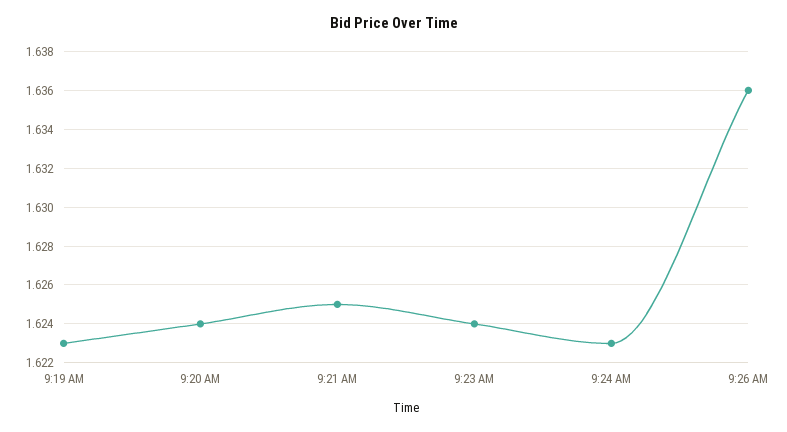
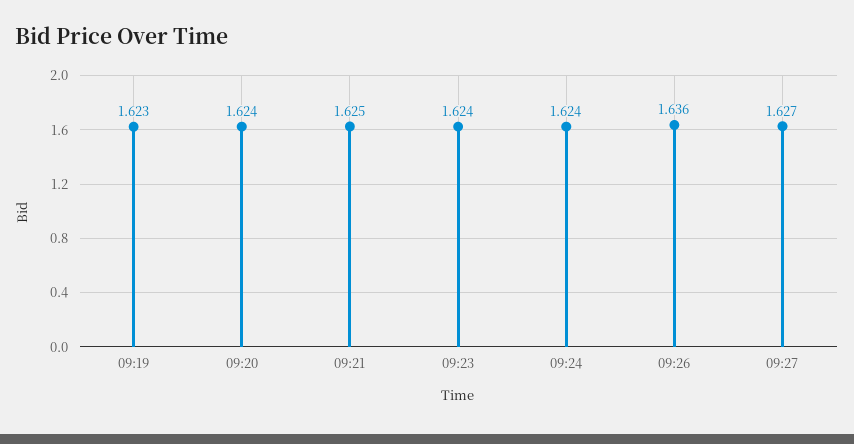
9:24 AM: 1.623 -> 1.624
09:27: none -> 1.627

